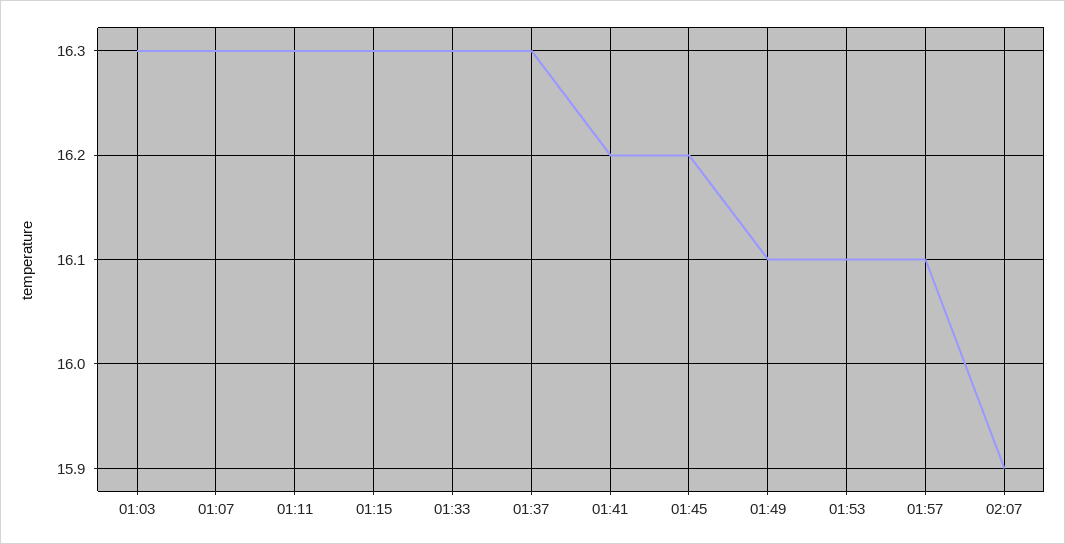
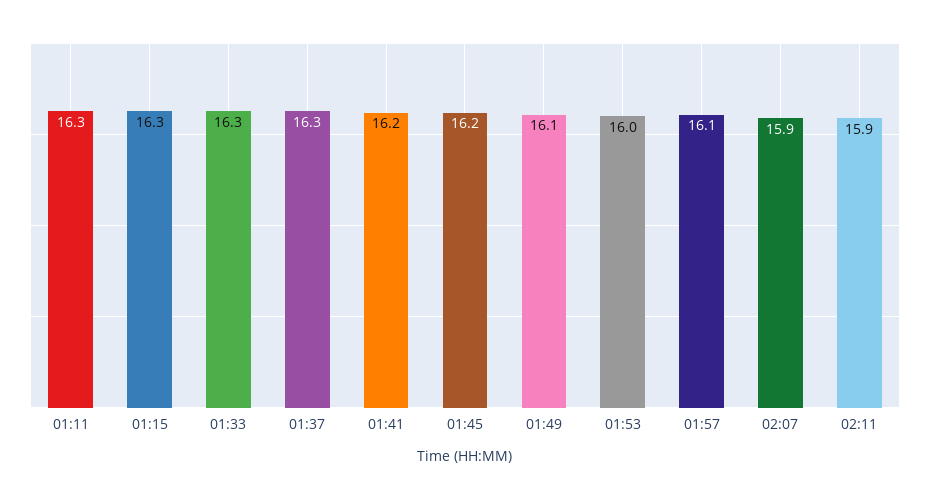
01:03: 16.3 -> none
01:07: 16.3 -> none
01:53: 16.1 -> 16
02:11: none -> 15.9

